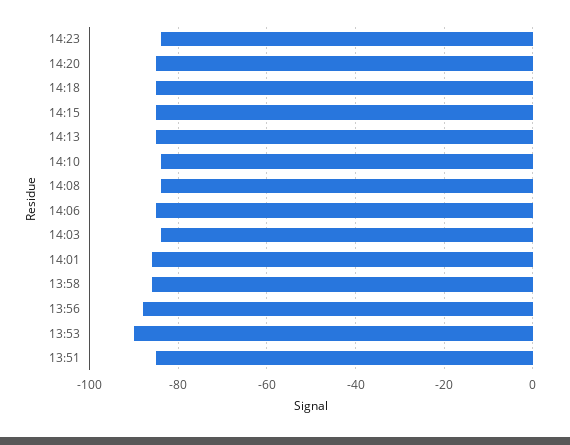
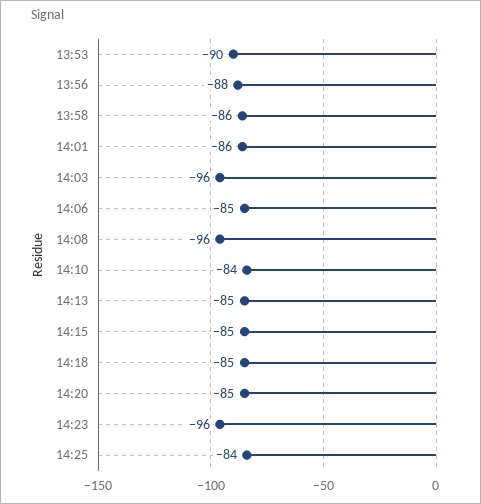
14:23: -85 -> -96
14:08: -85 -> -96
14:03: -85 -> -96
13:51: -85 -> none
14:25: none -> -84

